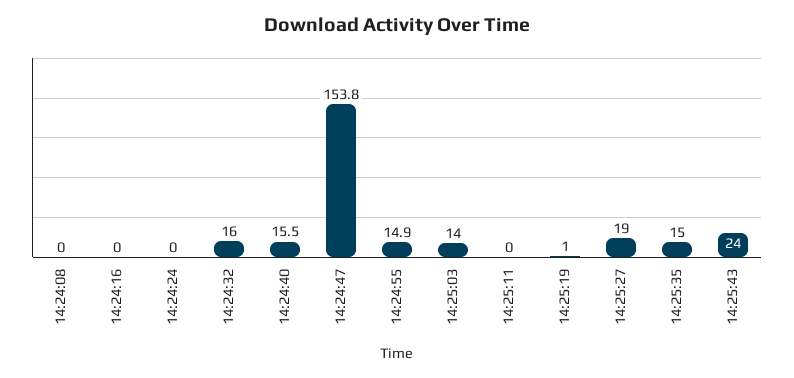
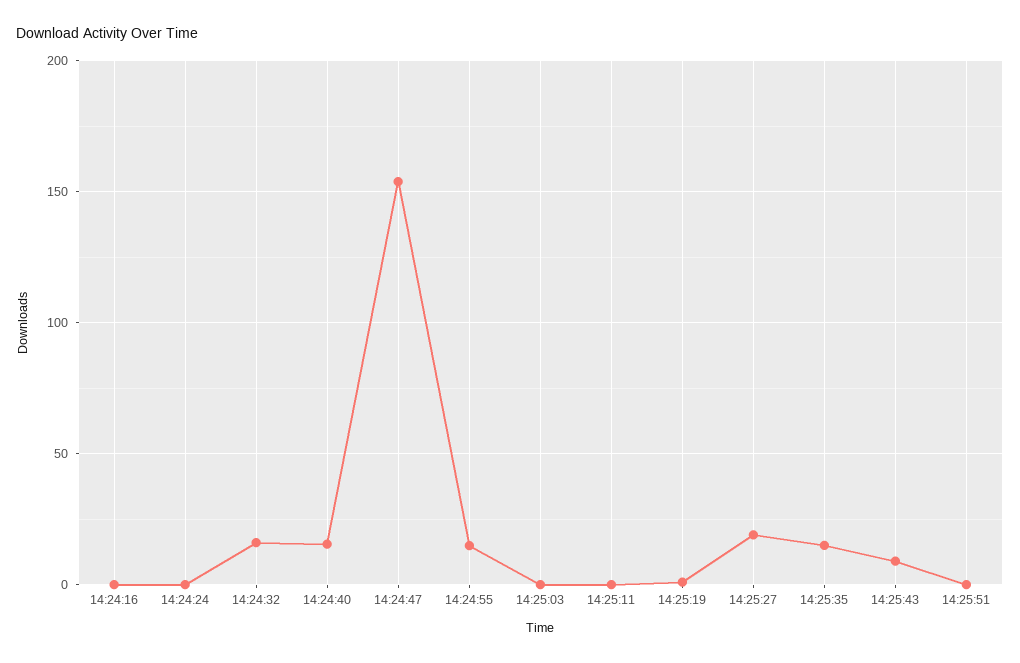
14:24:08: 0 -> none
14:25:03: 14 -> 0
14:25:43: 24 -> 10
14:25:51: none -> 0

